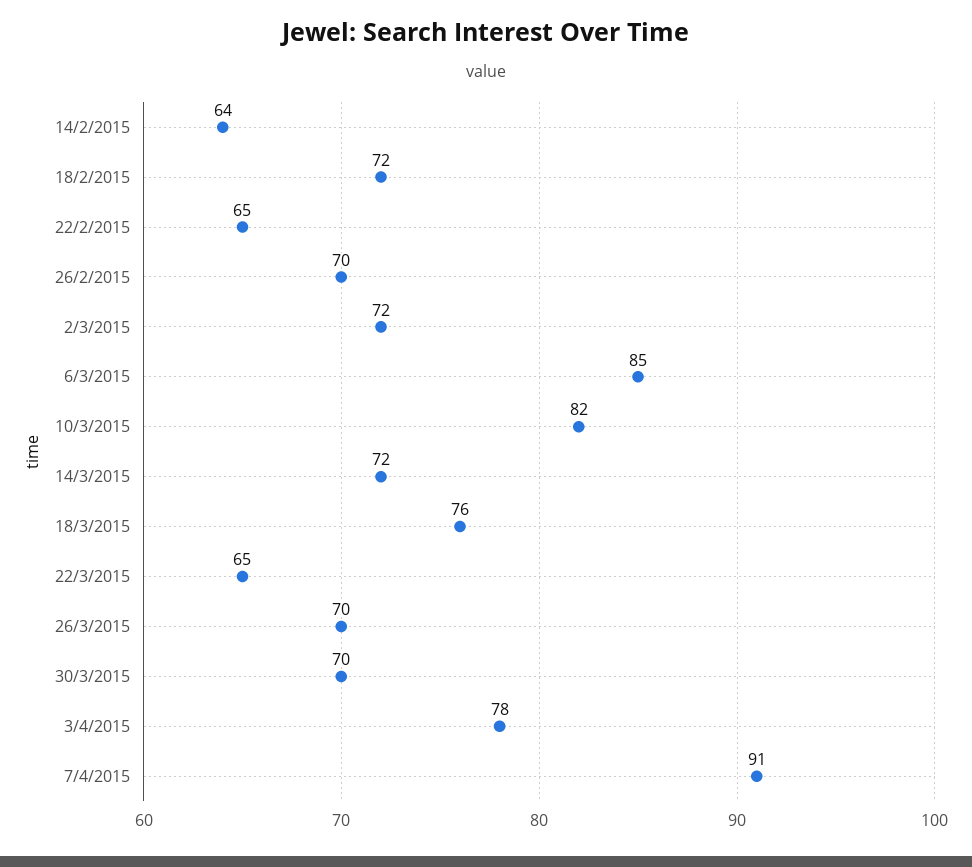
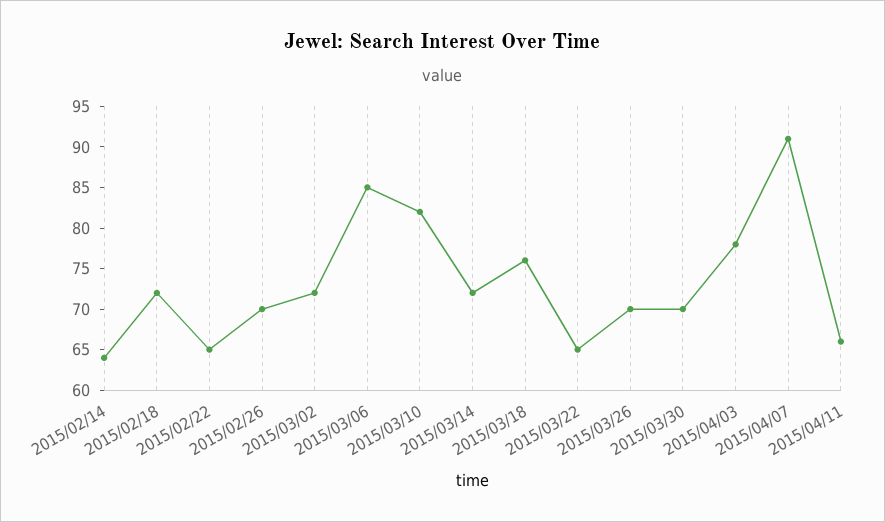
2015/04/11: none -> 66

